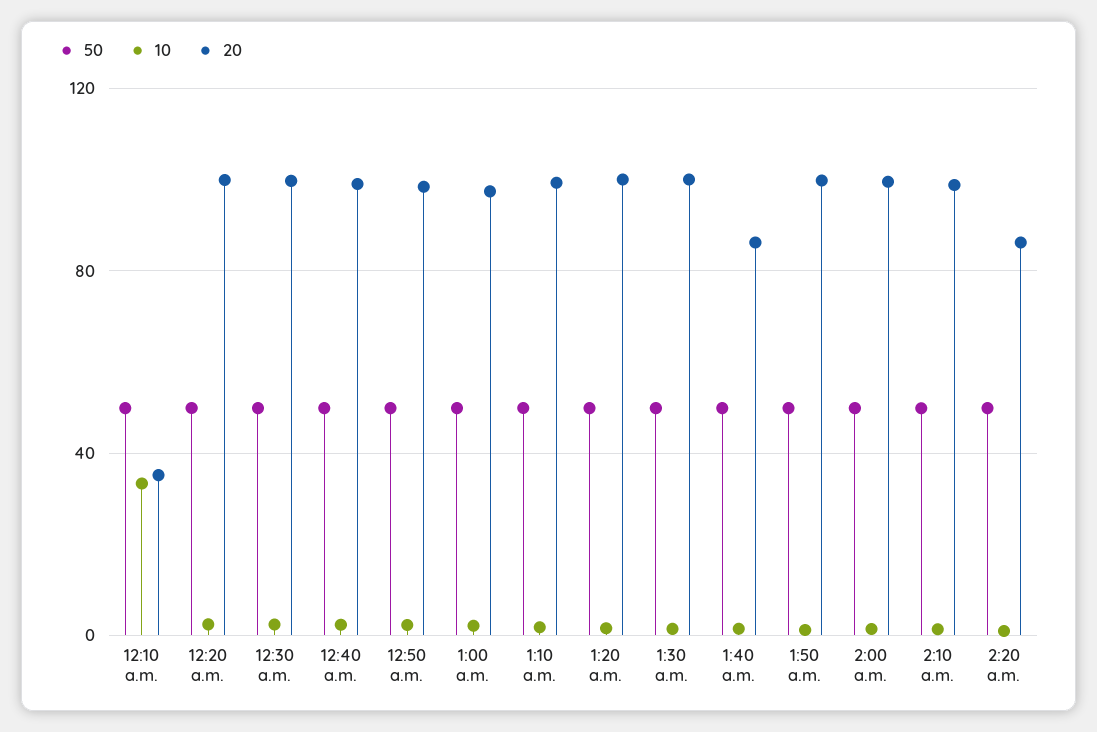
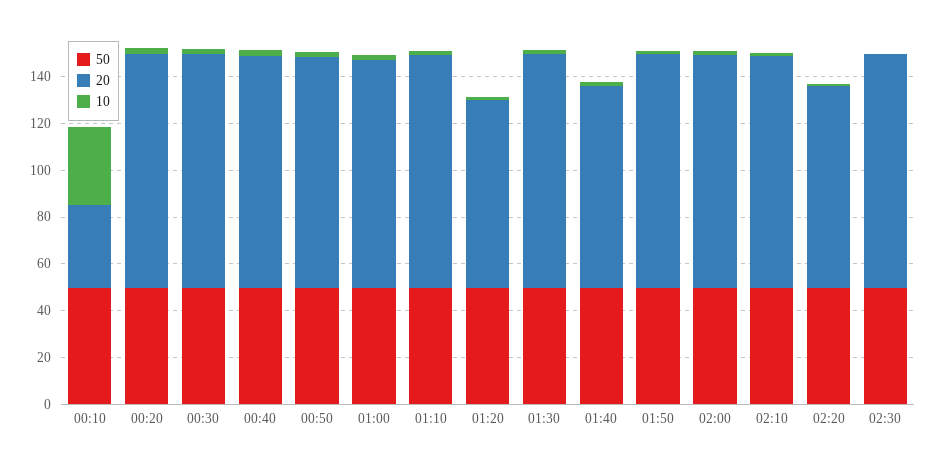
20, 1:20 a.m.: 100 -> 80
50, 02:30: none -> 50
20, 02:30: none -> 100
10, 02:30: none -> 0

